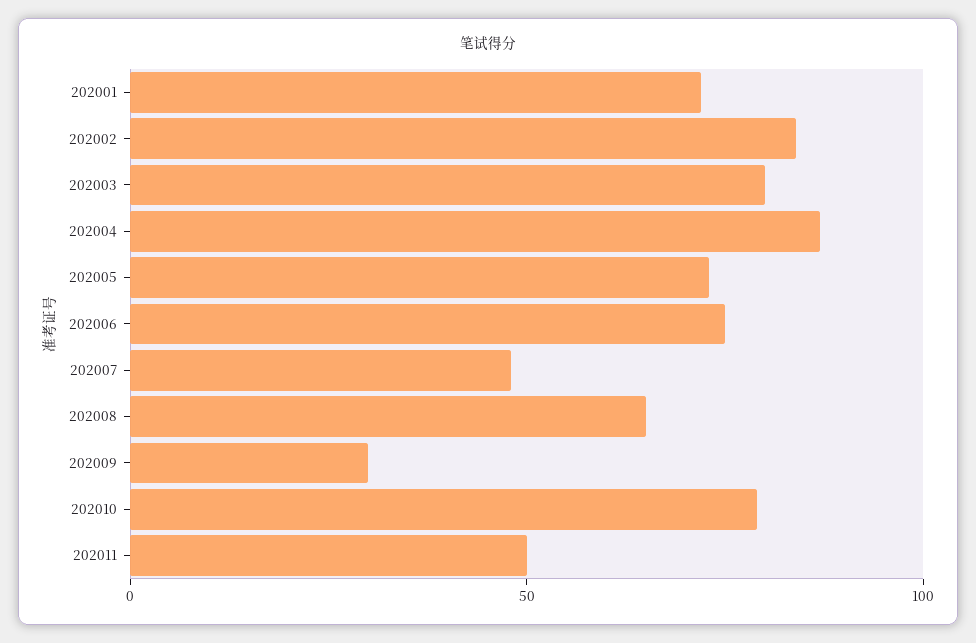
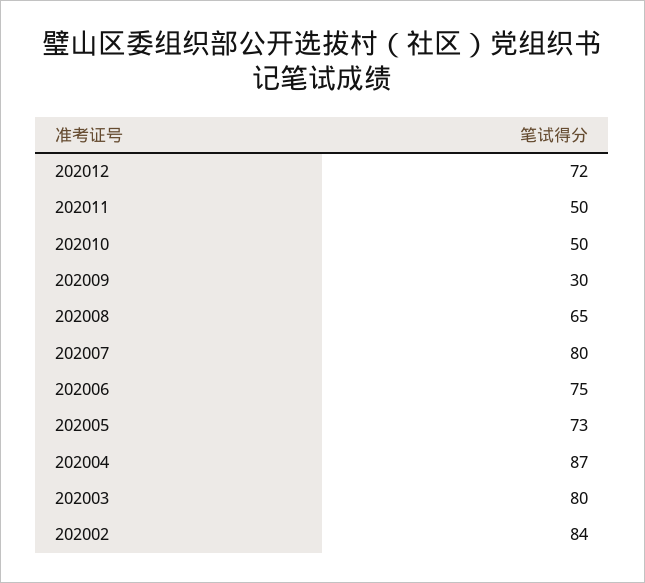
202001: 70 -> none
202007: 50 -> 80
202010: 80 -> 50
202012: none -> 72

